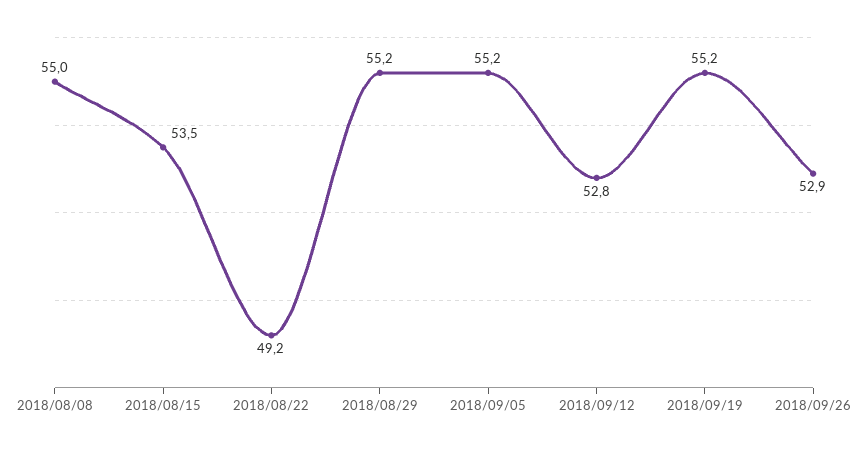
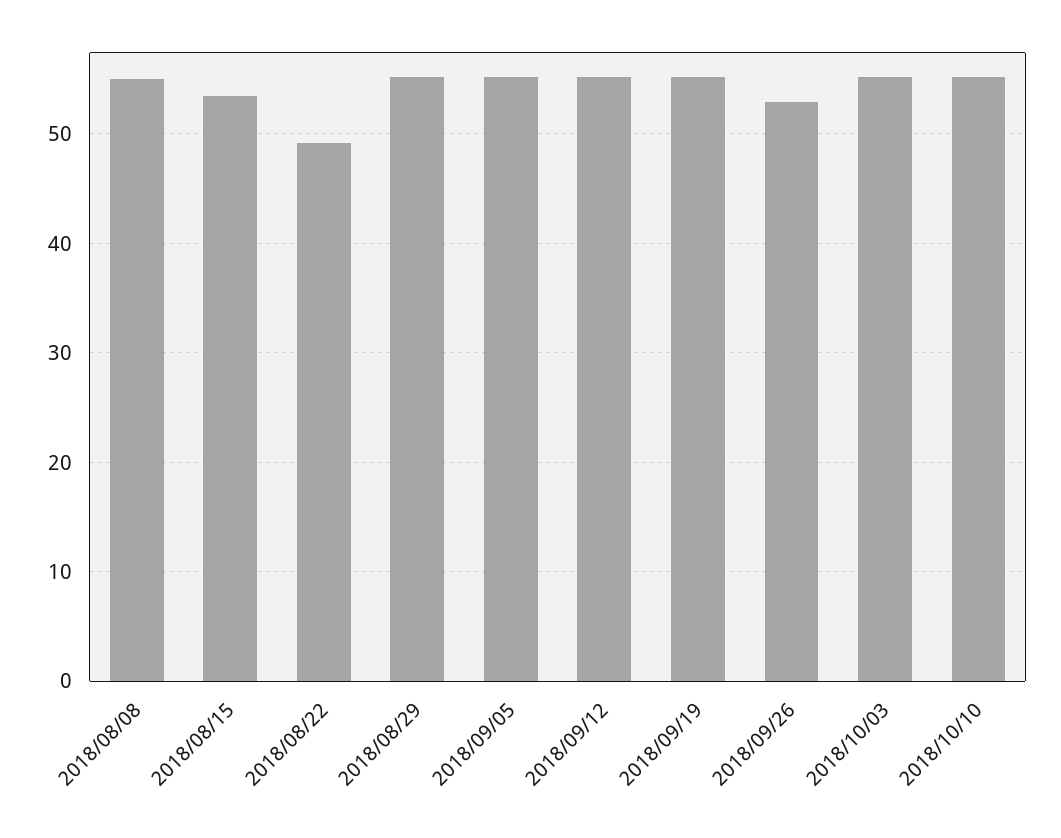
2018/09/12: 52.8 -> 55
2018/10/03: none -> 55
2018/10/10: none -> 55

